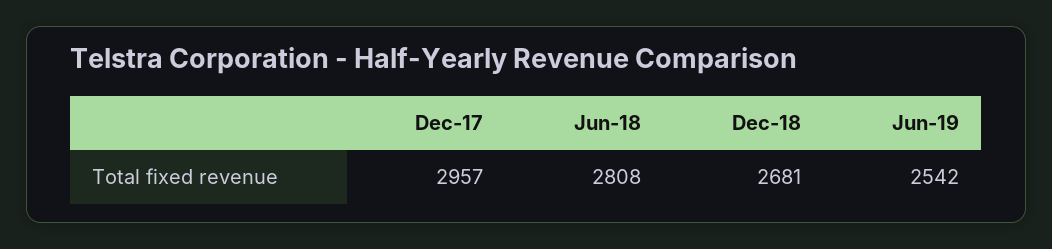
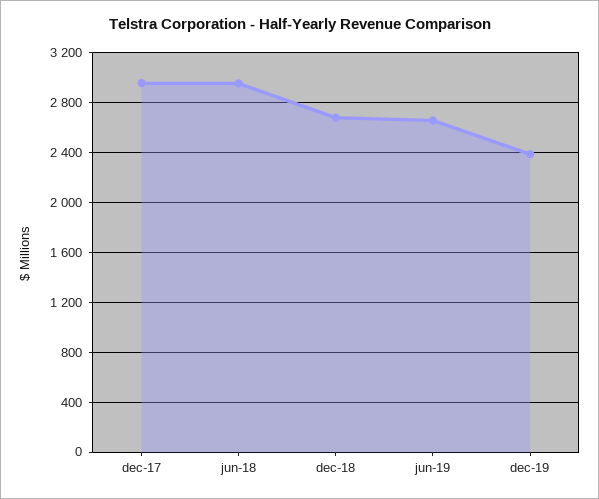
Jun-18: 2808 -> 2950
Jun-19: 2542 -> 2650
dec-19: none -> 2400

